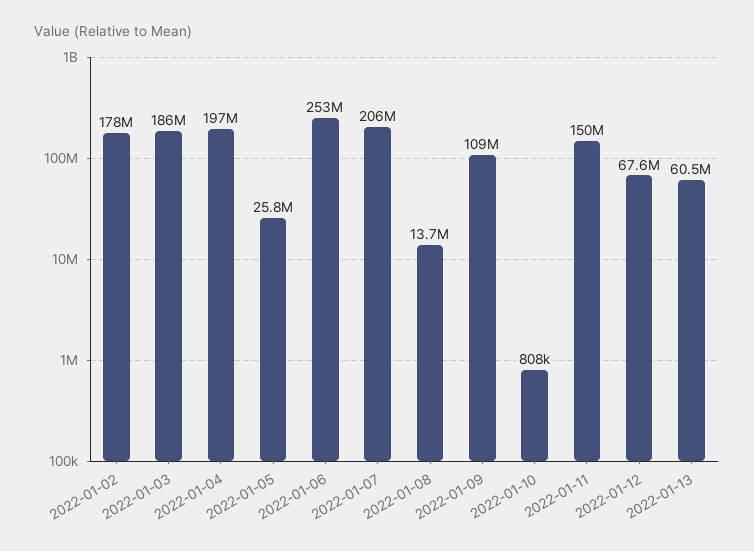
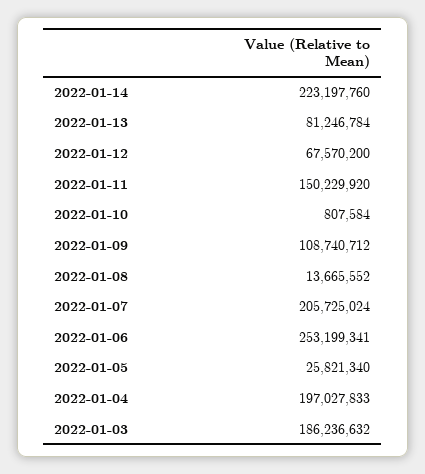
2022-01-02: 178000000 -> none
2022-01-13: 60500000 -> 81246784
2022-01-14: none -> 223197760

